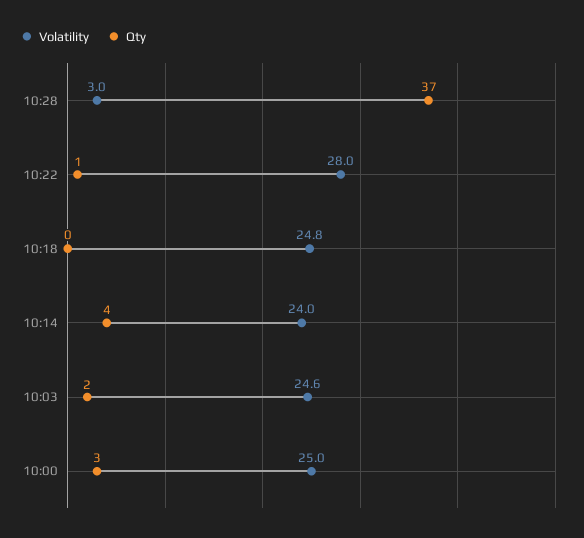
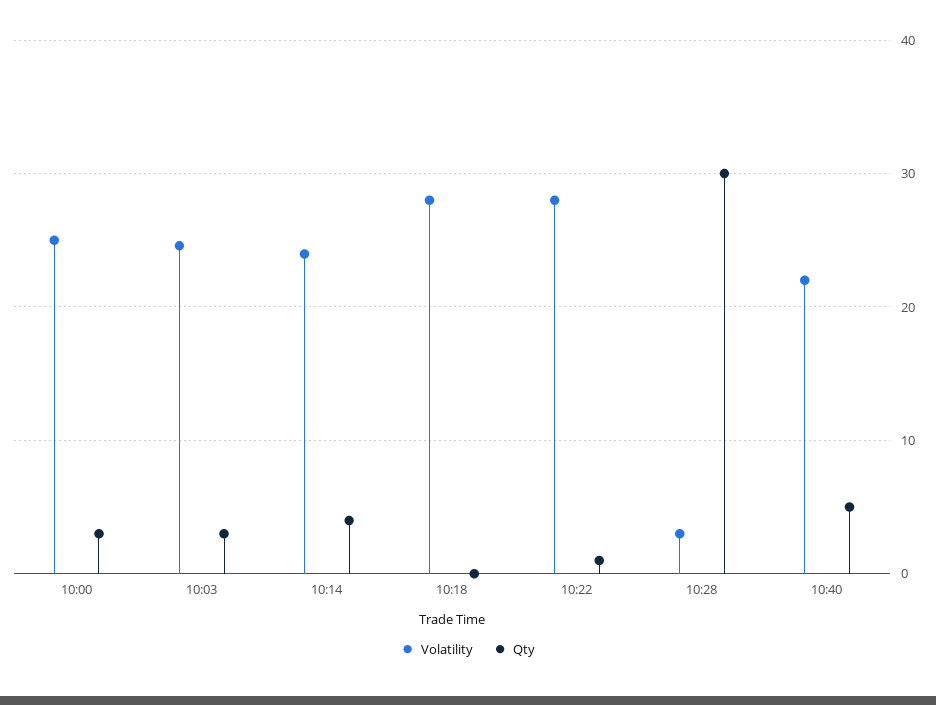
Qty, 10:28: 37 -> 30
Volatility, 10:18: 24.8 -> 28
Qty, 10:03: 2 -> 3
Volatility, 10:40: none -> 22
Qty, 10:40: none -> 5

